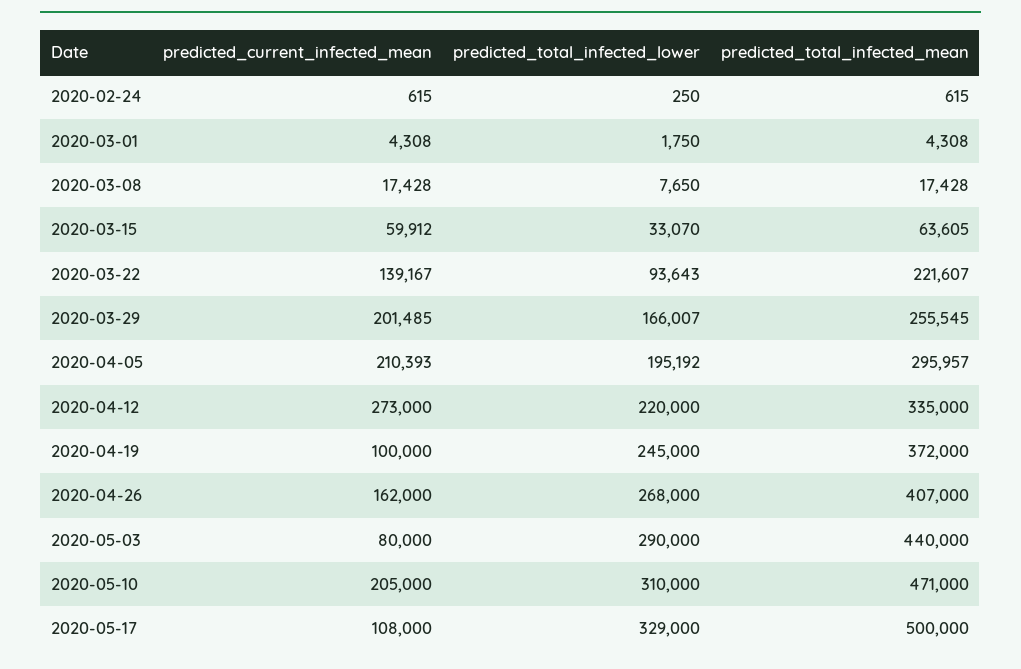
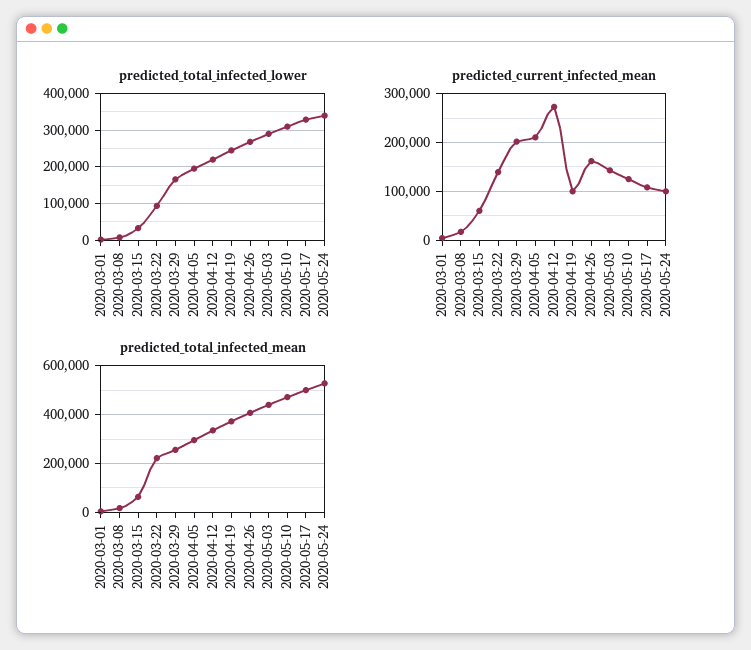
predicted_current_infected_mean, 2020-02-24: 615 -> none
predicted_total_infected_lower, 2020-02-24: 250 -> none
predicted_total_infected_mean, 2020-02-24: 615 -> none
predicted_current_infected_mean, 2020-05-03: 80000 -> 140000
predicted_current_infected_mean, 2020-05-10: 205000 -> 120000
predicted_total_infected_lower, 2020-05-24: none -> 340000
predicted_current_infected_mean, 2020-05-24: none -> 100000
predicted_total_infected_mean, 2020-05-24: none -> 525000

